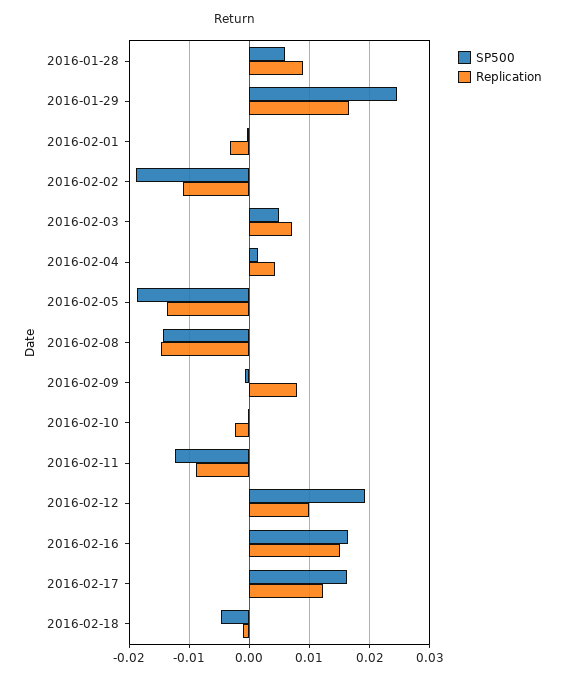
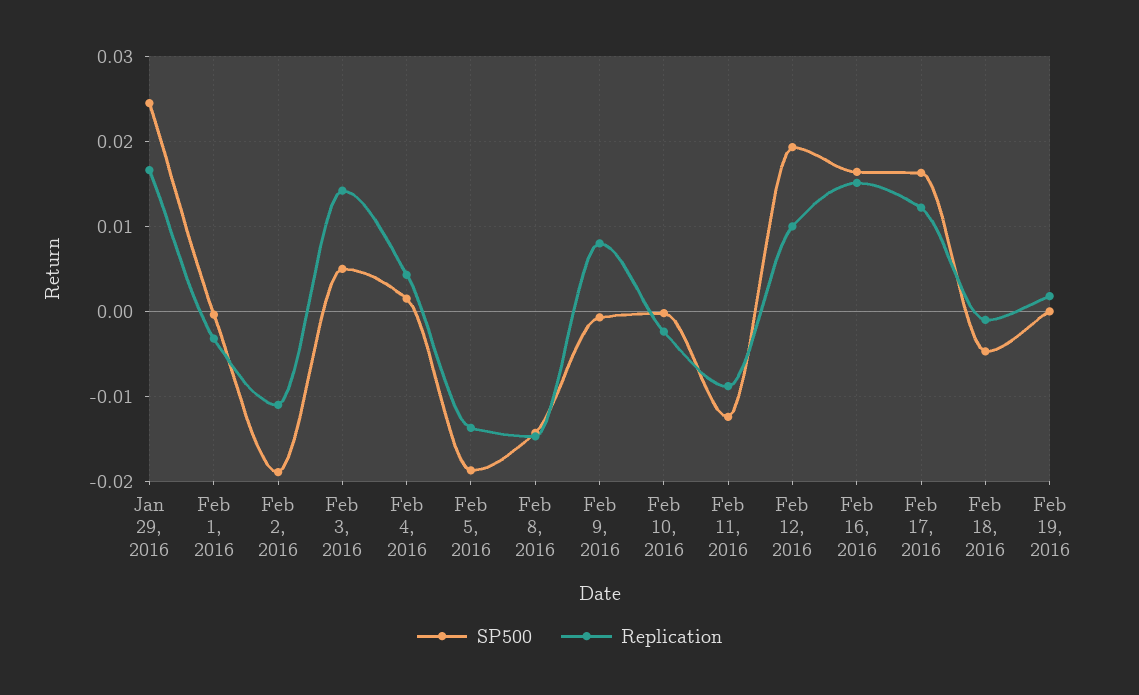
SP500, 2016-01-28: 0.006 -> none
Replication, 2016-01-28: 0.009 -> none
Replication, 2016-02-03: 0.007 -> 0.014
SP500, Feb 19, 2016: none -> 0
Replication, Feb 19, 2016: none -> 0.002

